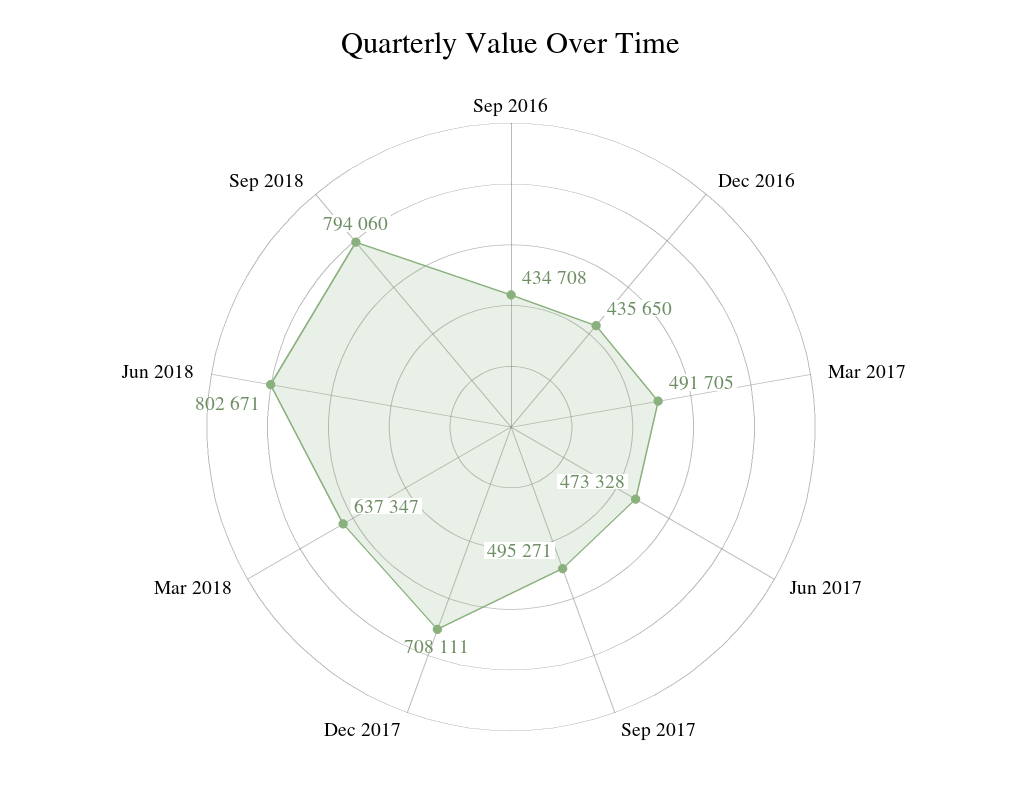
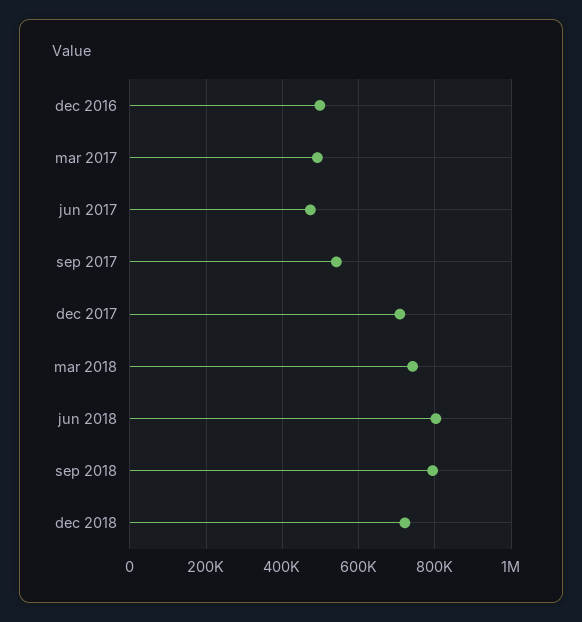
Sep 2016: 434708 -> none
Dec 2016: 435650 -> 500000
Sep 2017: 495271 -> 540000
Mar 2018: 637347 -> 740000
dec 2018: none -> 720000

